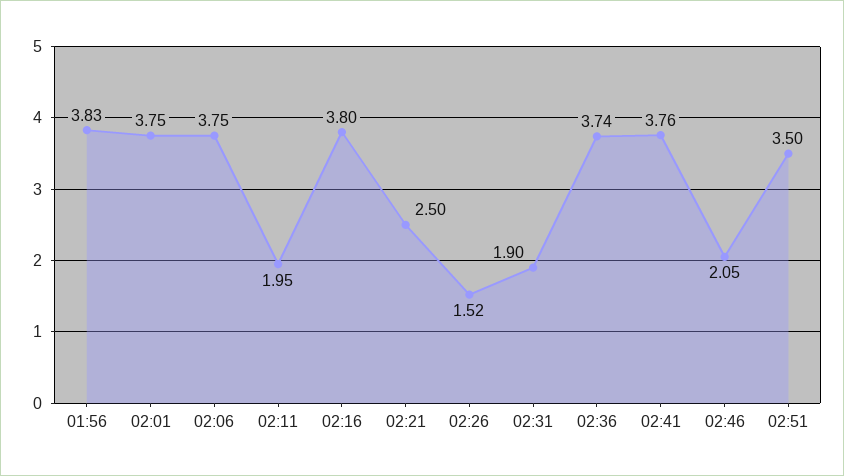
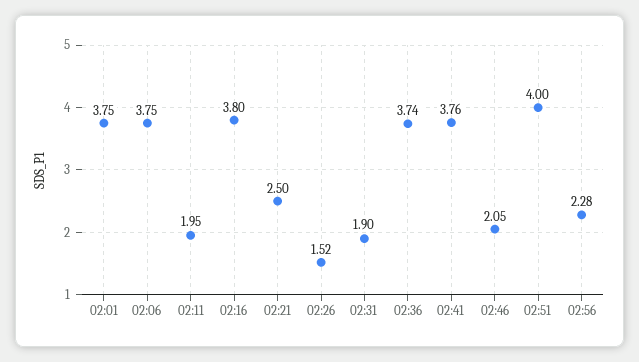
01:56: 3.83 -> none
02:51: 3.5 -> 4
02:56: none -> 2.28

